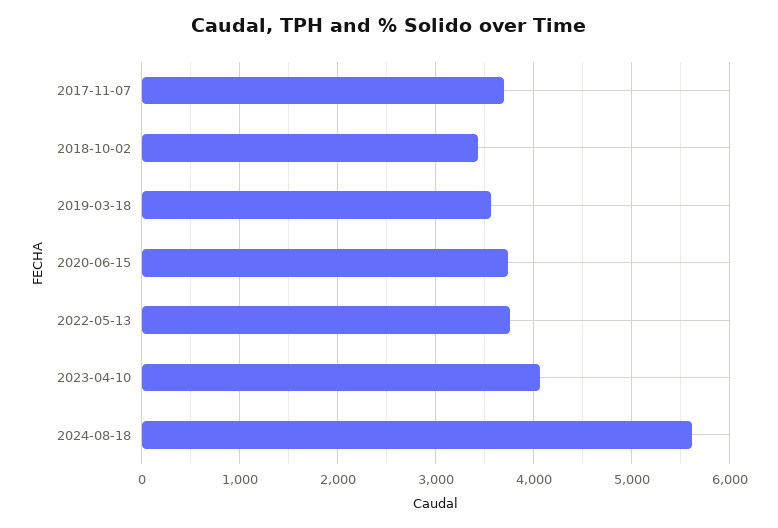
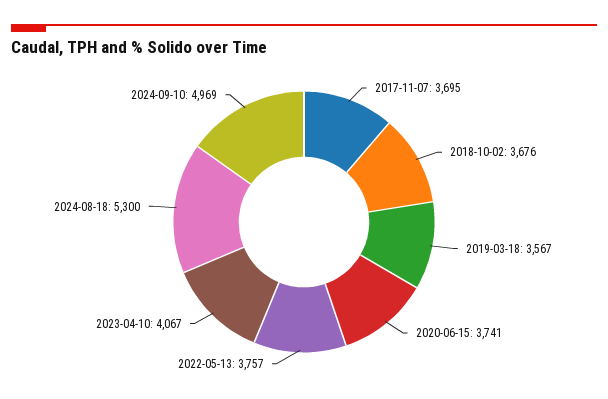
2018-10-02: 3400 -> 3676
2024-08-18: 5600 -> 5300
2024-09-10: none -> 4969

